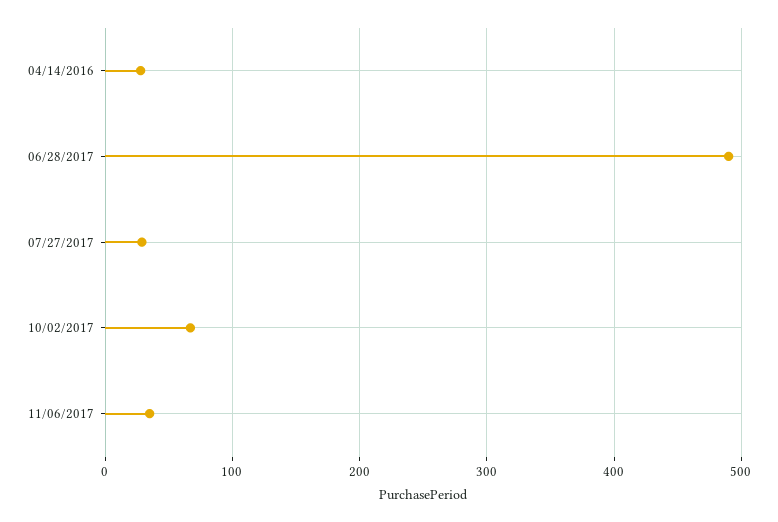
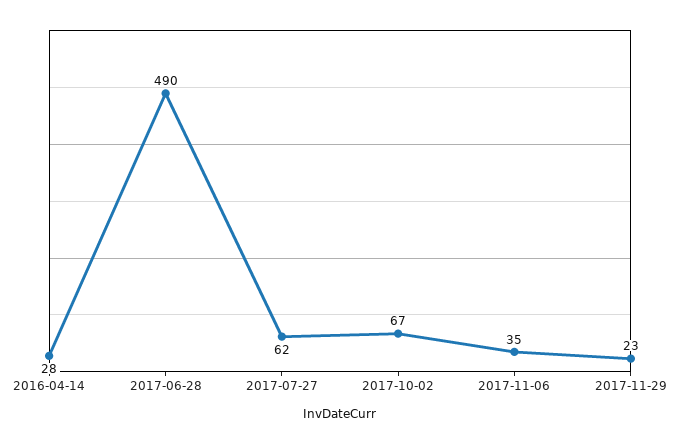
07/27/2017: 30 -> 62
2017-11-29: none -> 23

